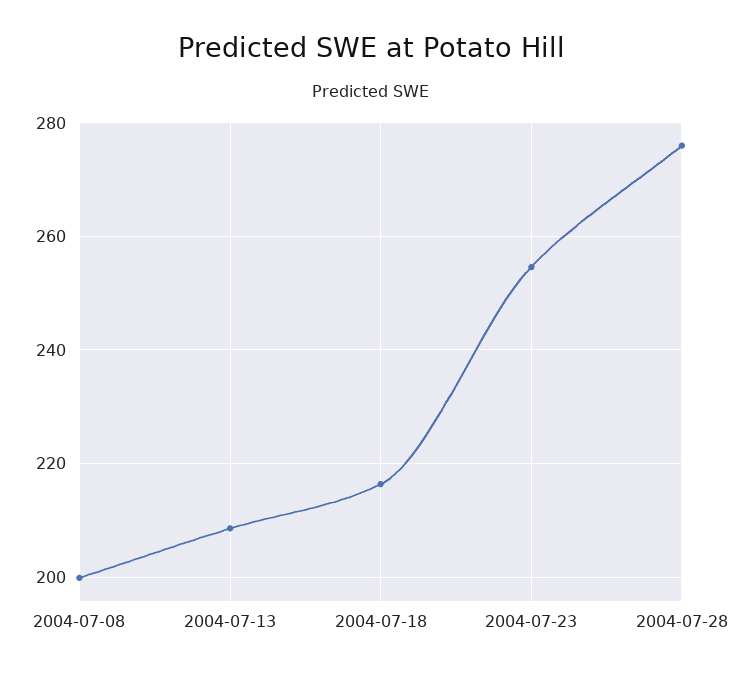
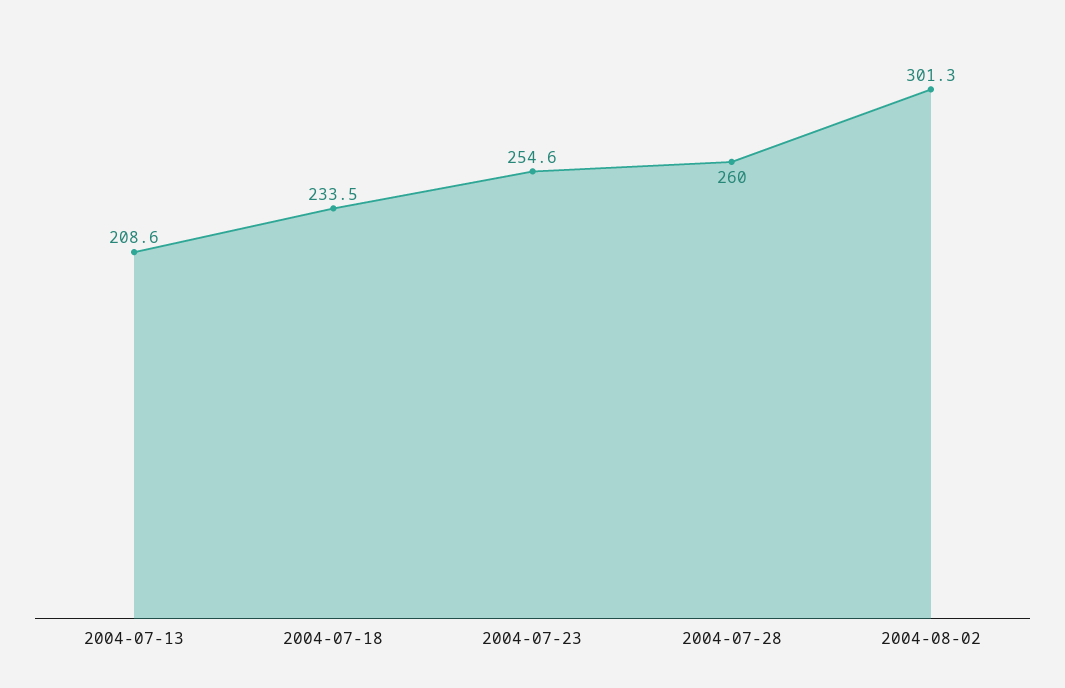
2004-07-08: 200 -> none
2004-07-18: 216 -> 233.5
2004-07-28: 276 -> 260
2004-08-02: none -> 301.3

